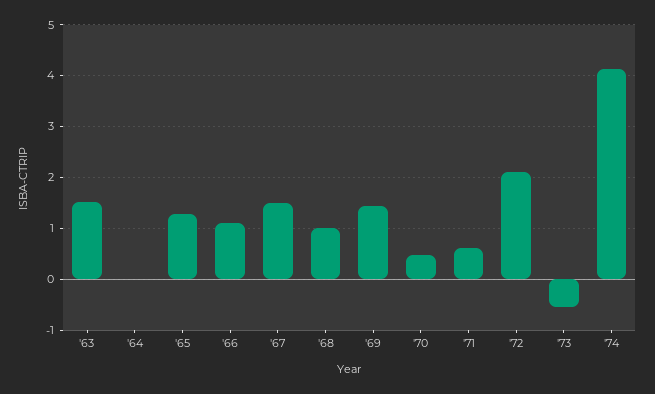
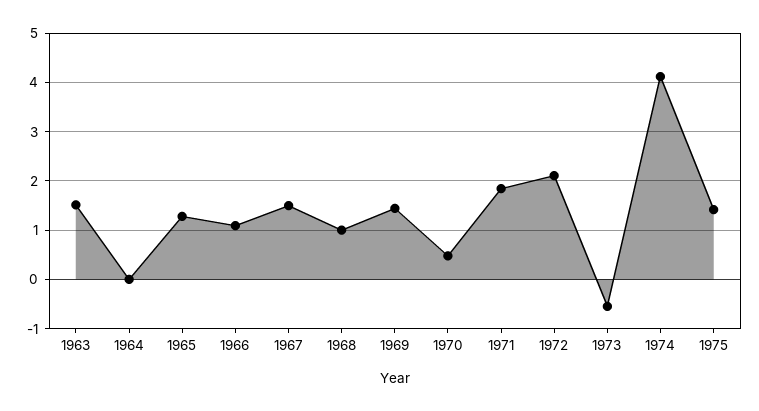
'71: 0.6 -> 1.8
1975: none -> 1.4

